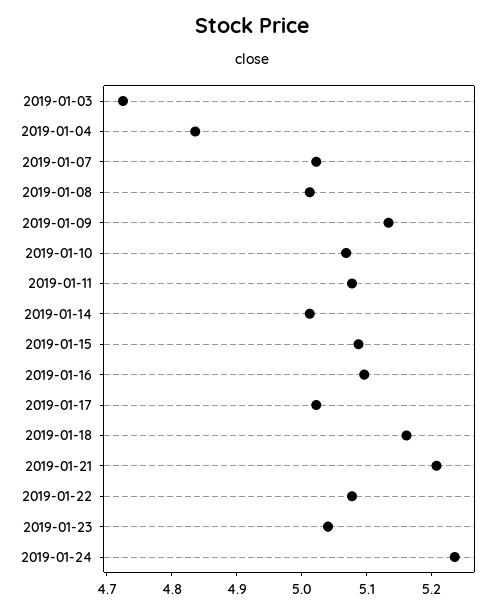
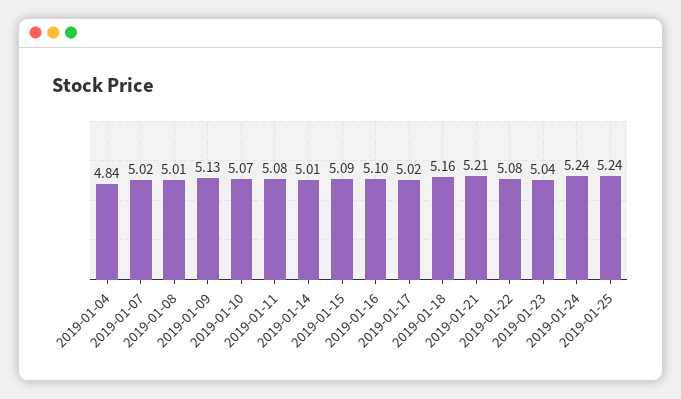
2019-01-03: 4.72 -> none
2019-01-25: none -> 5.24

